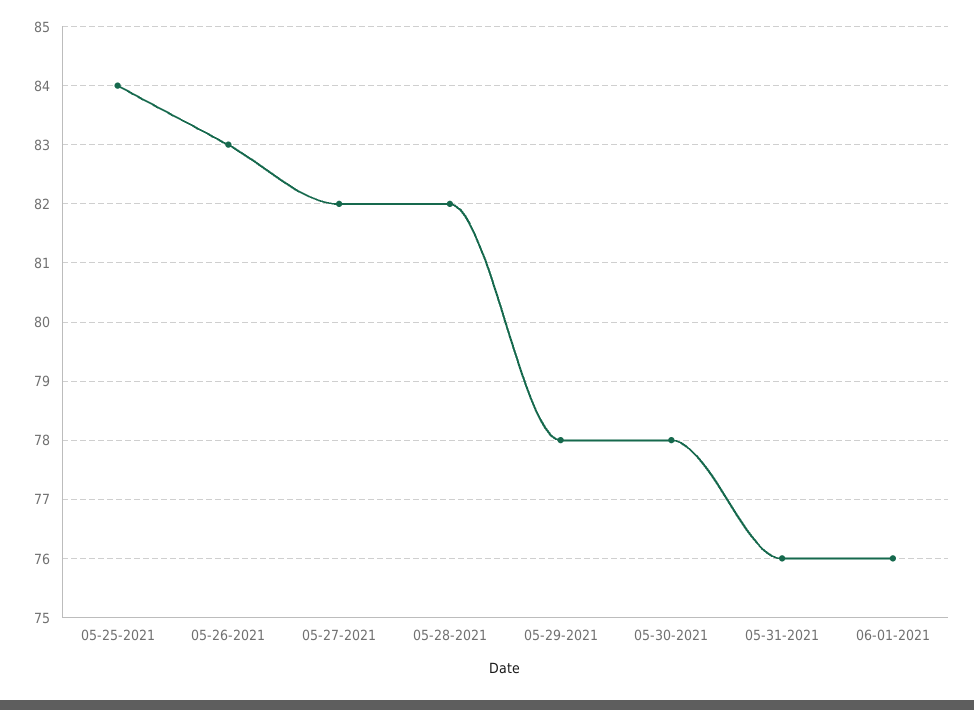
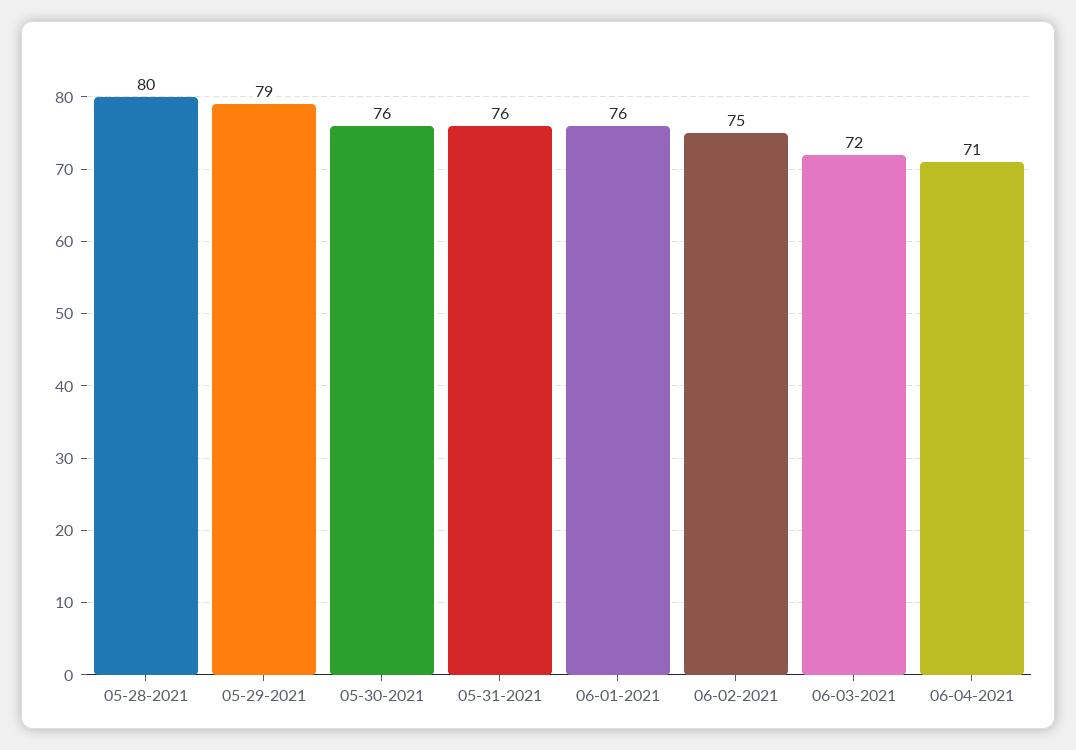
05-25-2021: 84 -> none
05-26-2021: 83 -> none
05-27-2021: 82 -> none
05-28-2021: 82 -> 80
05-29-2021: 78 -> 79
05-30-2021: 78 -> 76
06-02-2021: none -> 75
06-03-2021: none -> 72
06-04-2021: none -> 71

